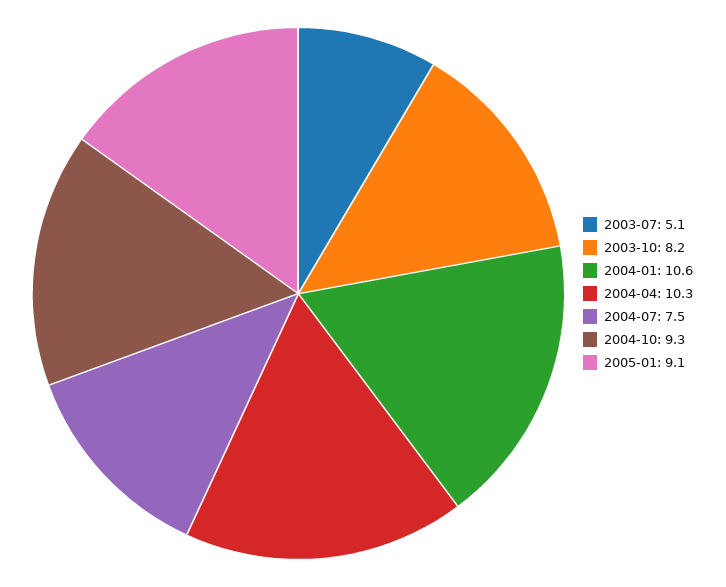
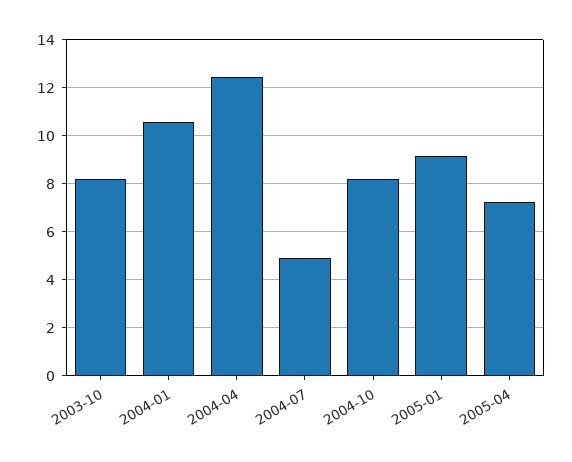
2003-07: 5.1 -> none
2004-04: 10.3 -> 12.5
2004-07: 7.5 -> 5
2004-10: 9.3 -> 8.25
2005-04: none -> 7.25

